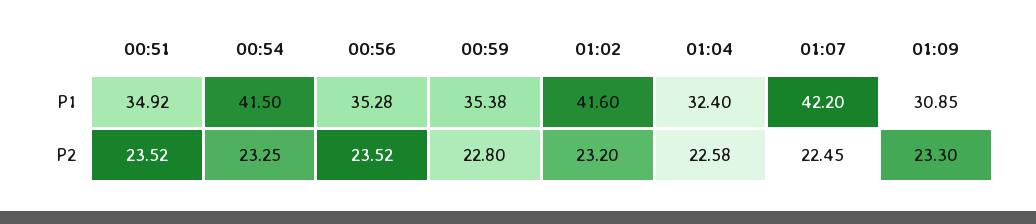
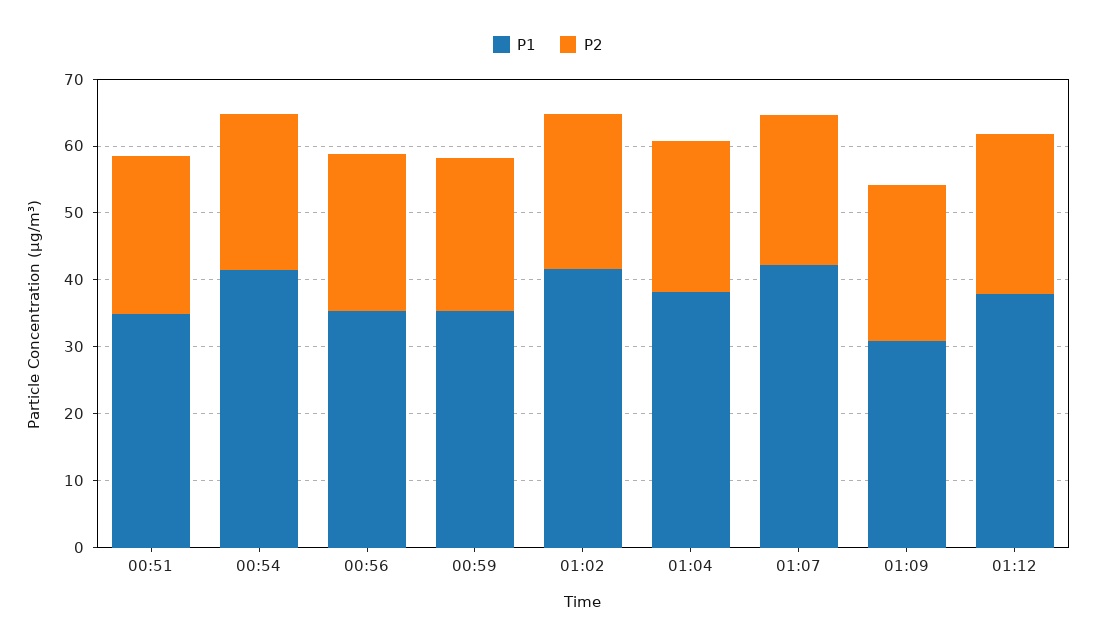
P1, 01:04: 32.4 -> 38
P1, 01:12: none -> 38
P2, 01:12: none -> 24

